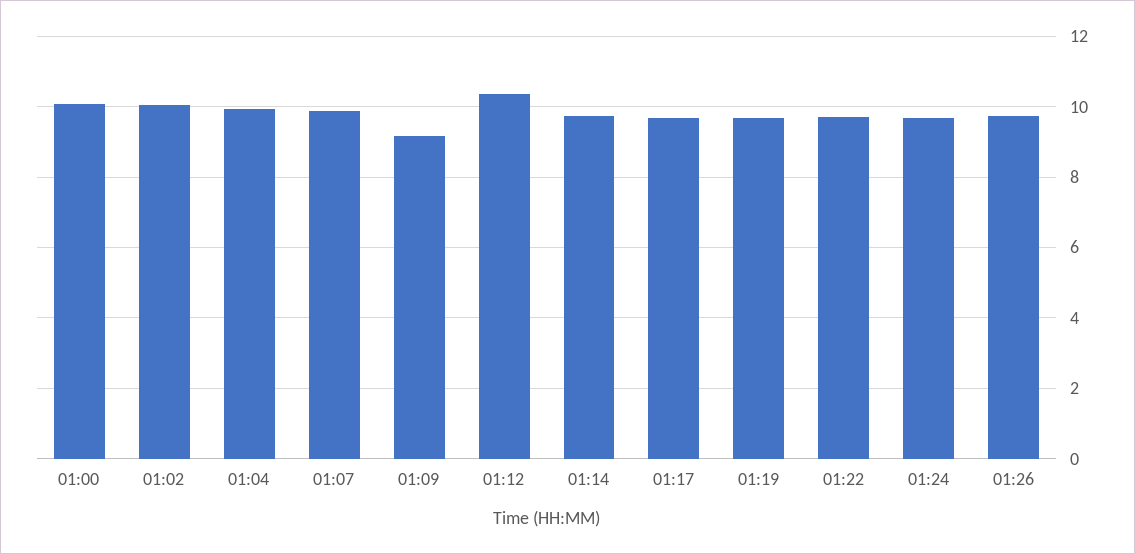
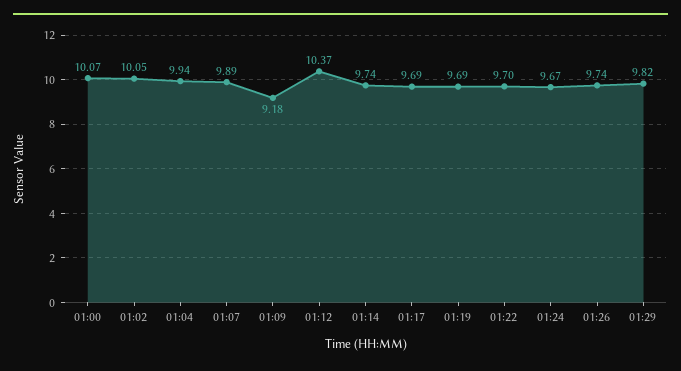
01:29: none -> 9.82

